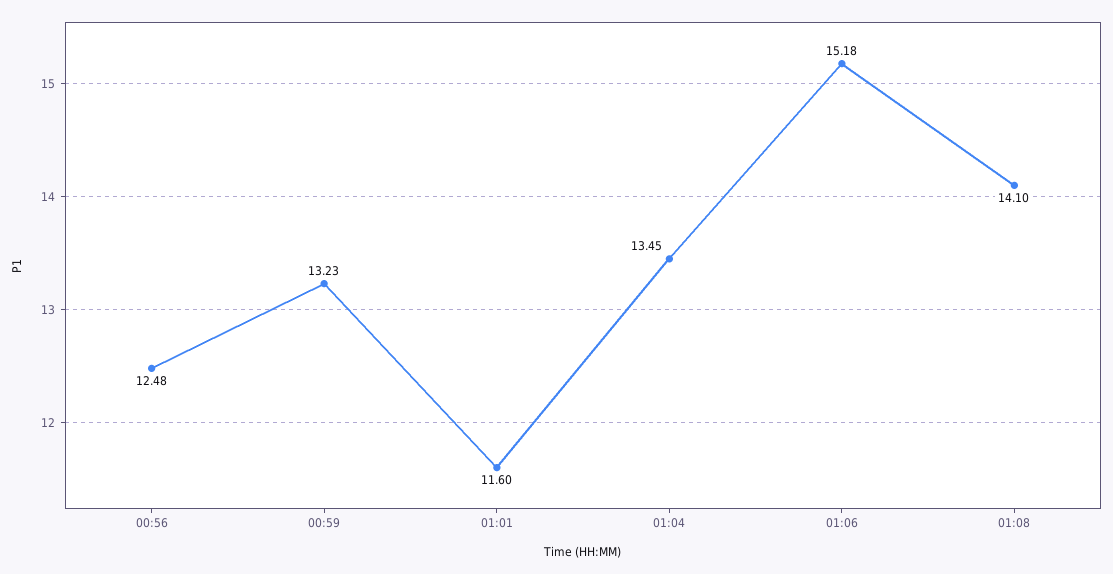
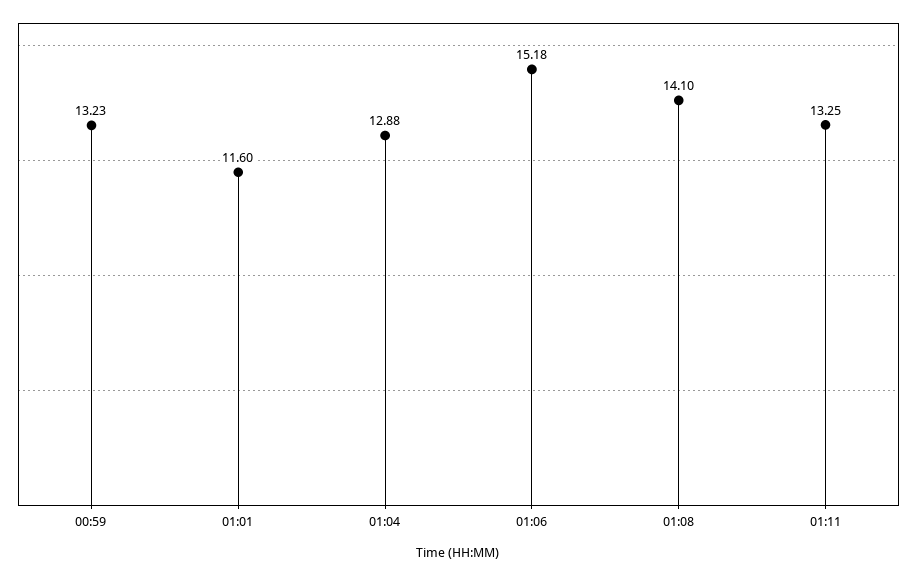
00:56: 12.48 -> none
01:04: 13.45 -> 12.88
01:11: none -> 13.25

